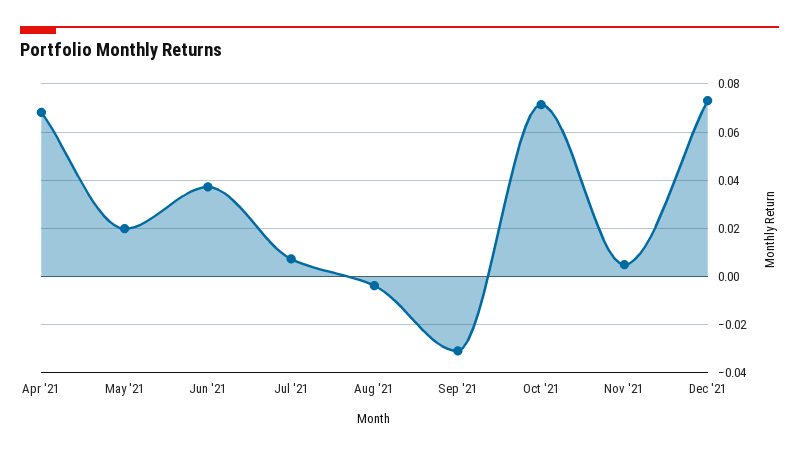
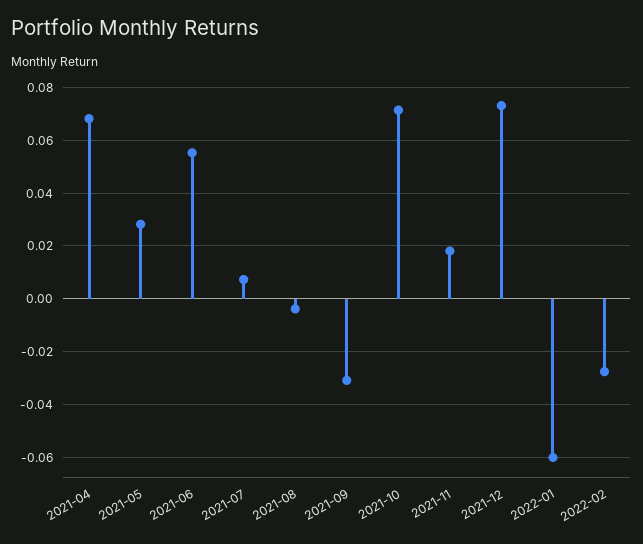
May '21: 0.02 -> 0.0275
Jun '21: 0.0375 -> 0.055
Nov '21: 0.005 -> 0.0175
2022-01: none -> -0.06
2022-02: none -> -0.0275

